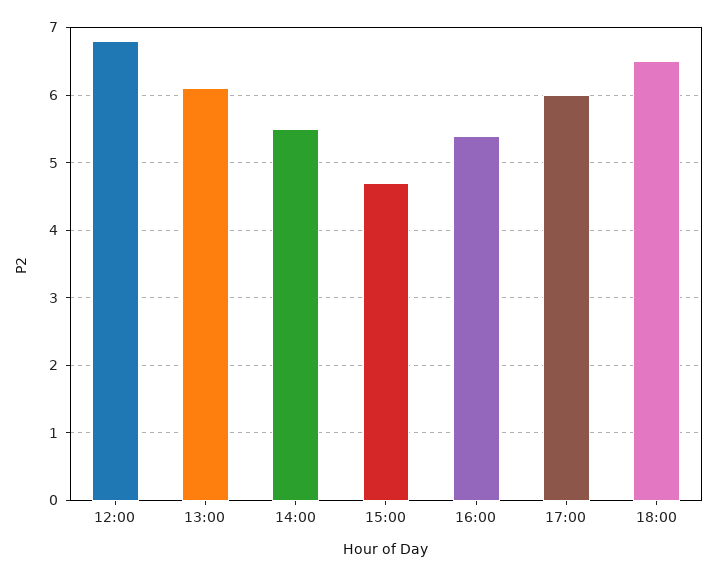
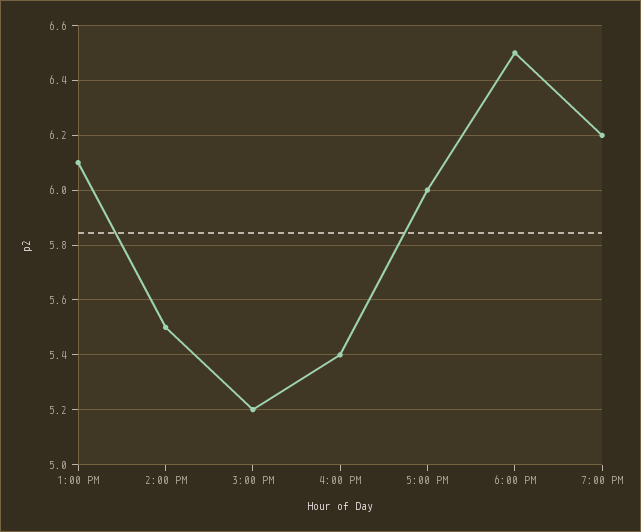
12:00: 6.8 -> none
15:00: 4.7 -> 5.2
7:00 PM: none -> 6.2

